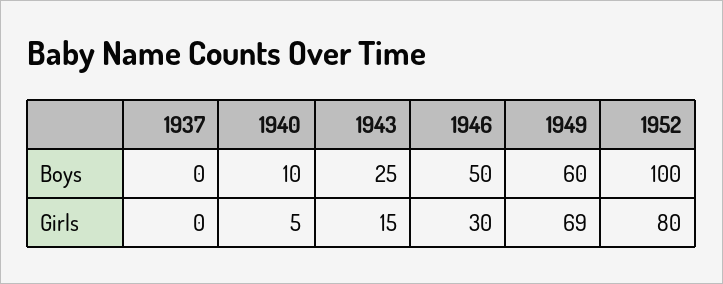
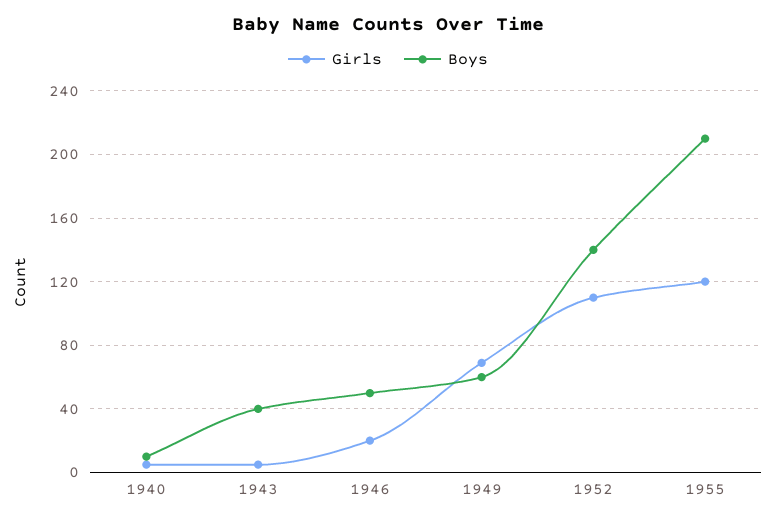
Boys, 1937: 0 -> none
Boys, 1943: 25 -> 40
Boys, 1952: 100 -> 140
Girls, 1937: 0 -> none
Girls, 1943: 15 -> 5
Girls, 1946: 30 -> 20
Girls, 1952: 80 -> 110
Girls, 1955: none -> 120
Boys, 1955: none -> 210

